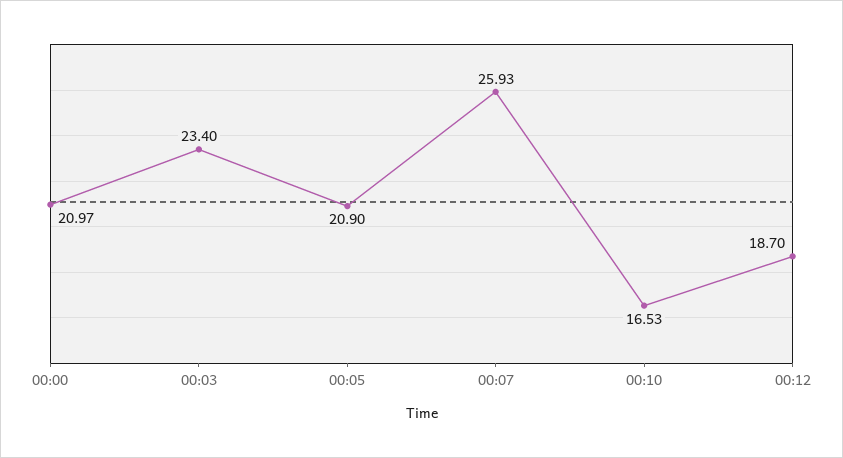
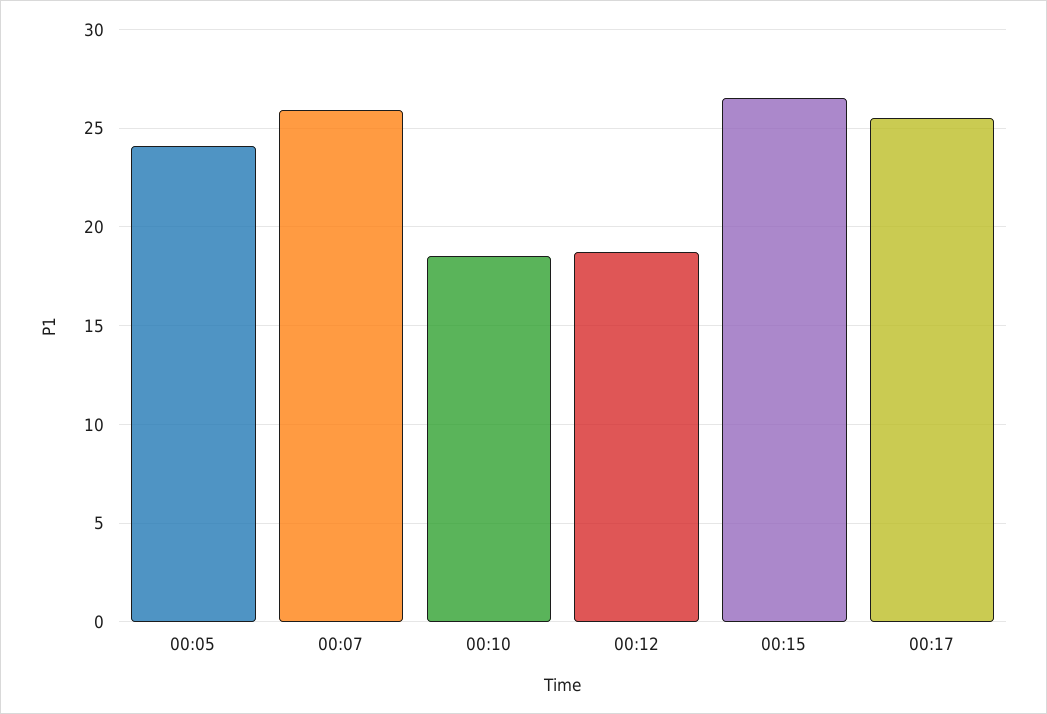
00:00: 20.97 -> none
00:03: 23.4 -> none
00:05: 20.9 -> 24
00:10: 16.53 -> 18.5
00:15: none -> 26.5
00:17: none -> 25.5

